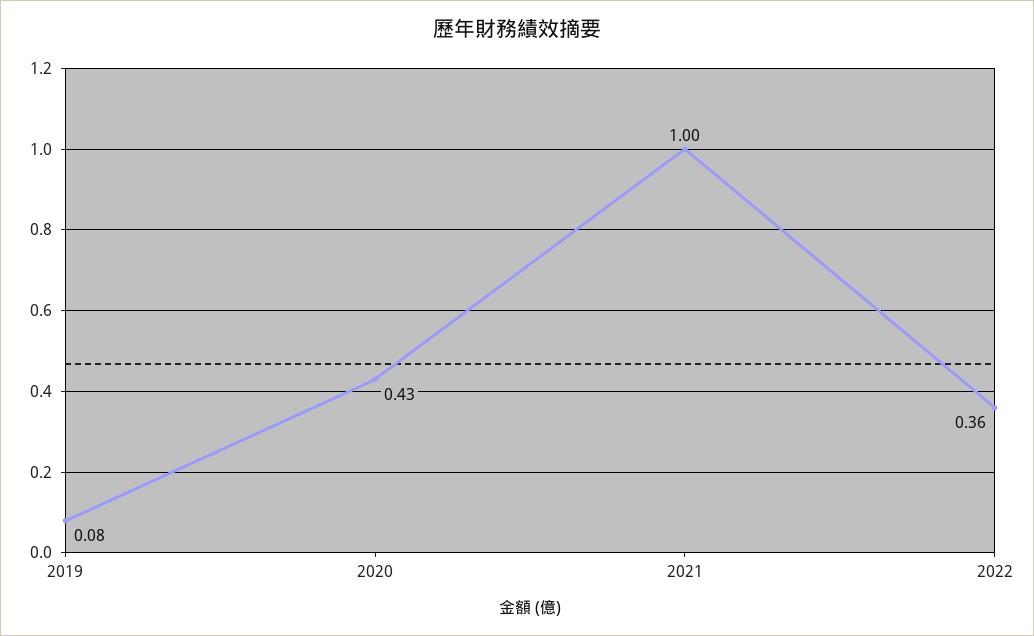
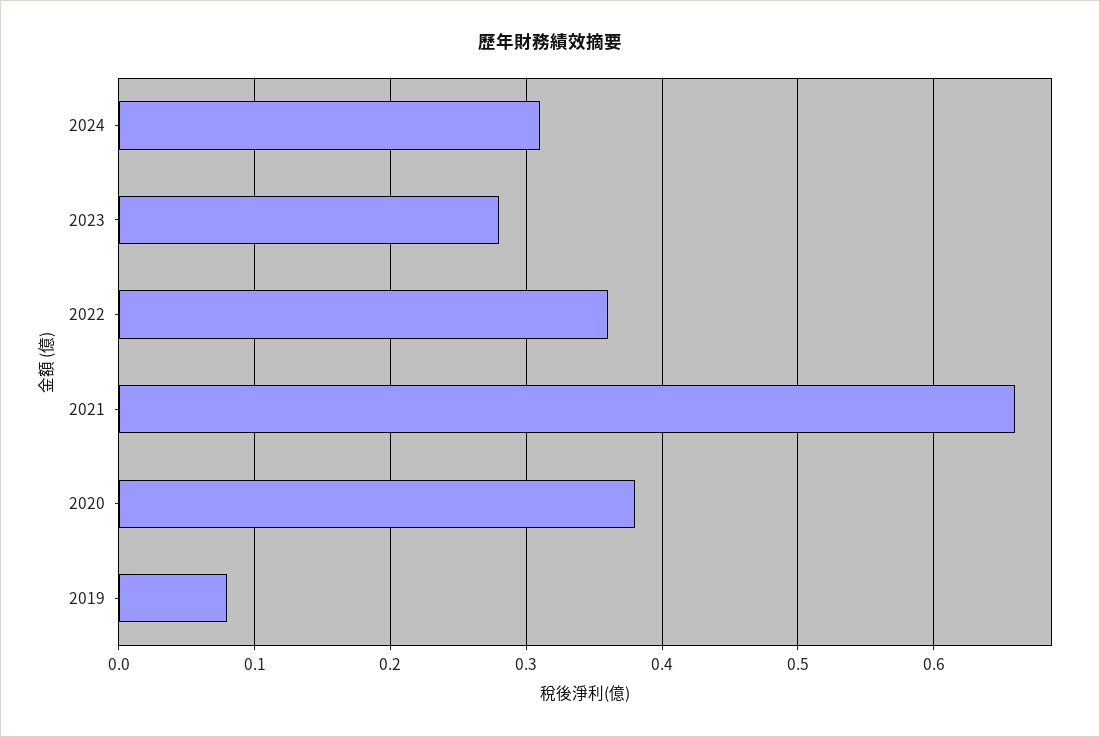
2020: 0.43 -> 0.38
2021: 1 -> 0.66
2024: none -> 0.31
2023: none -> 0.28

